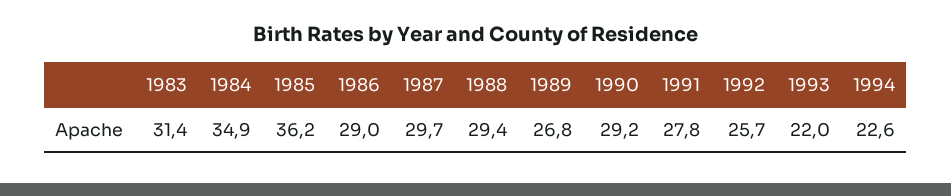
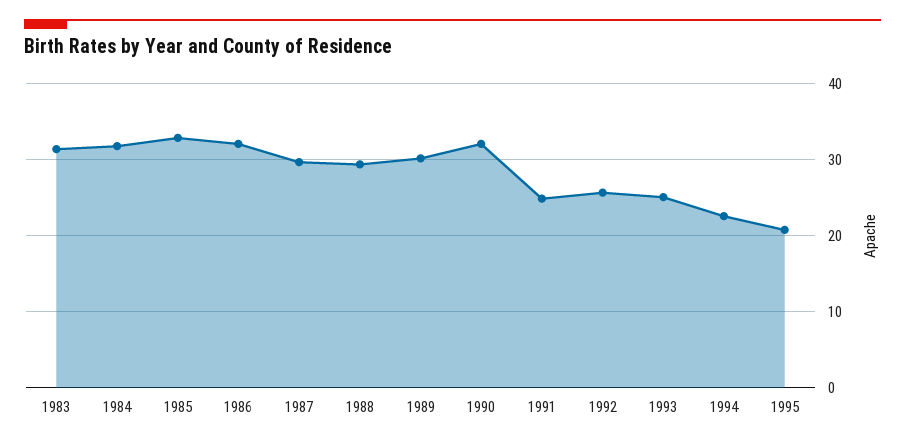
1984: 34.9 -> 32
1985: 36.2 -> 33
1986: 29 -> 32
1989: 26.8 -> 30
1990: 29.2 -> 32
1991: 27.8 -> 25
1993: 22 -> 25
1995: none -> 21

